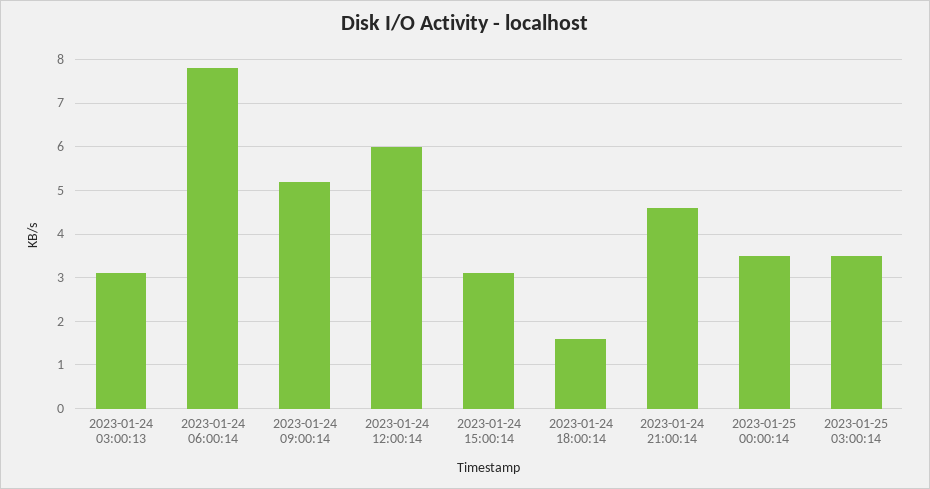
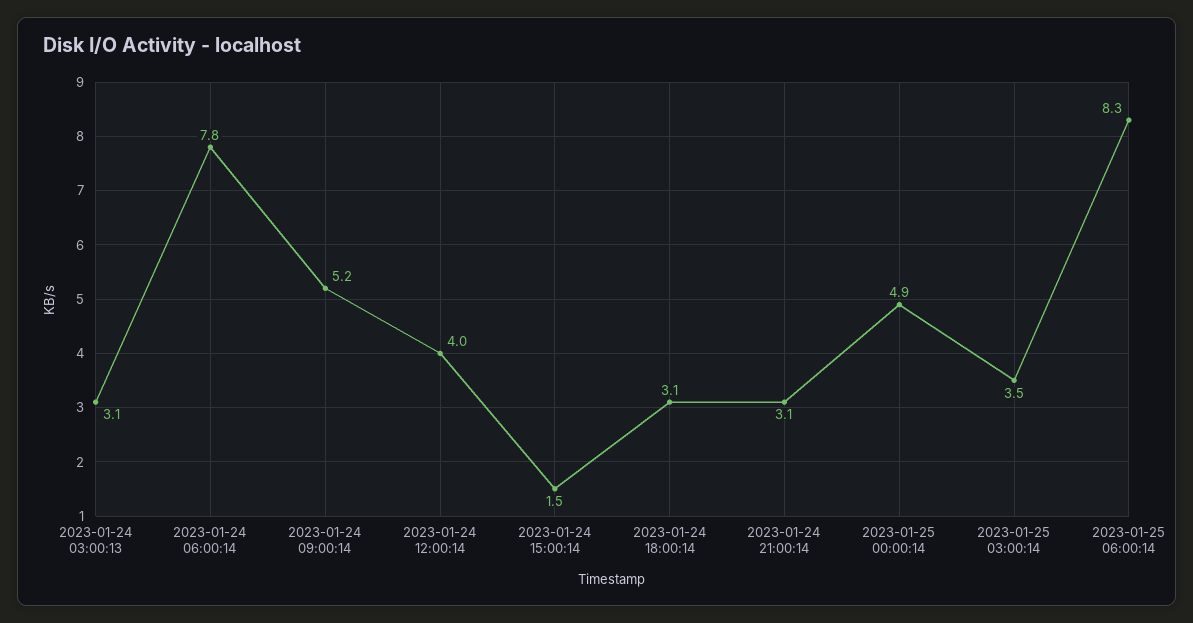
2023-01-24 12:00:14: 6 -> 4
2023-01-24 15:00:14: 3 -> 1.5
2023-01-24 18:00:14: 1.5 -> 3.1
2023-01-24 21:00:14: 4.5 -> 3.1
2023-01-25 00:00:14: 3.5 -> 4.9
2023-01-25 06:00:14: none -> 8.3

